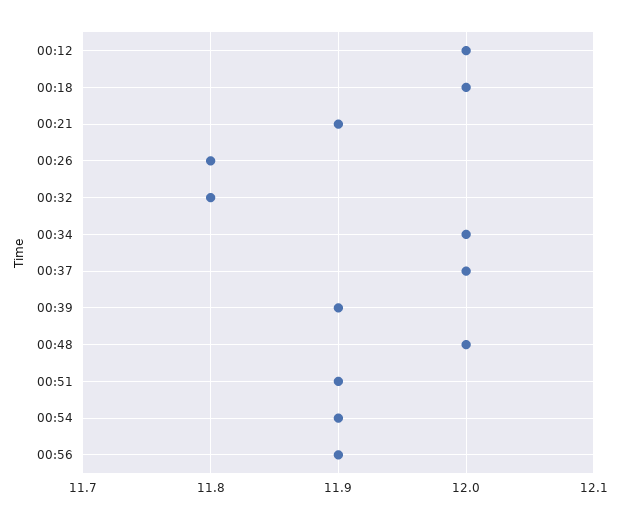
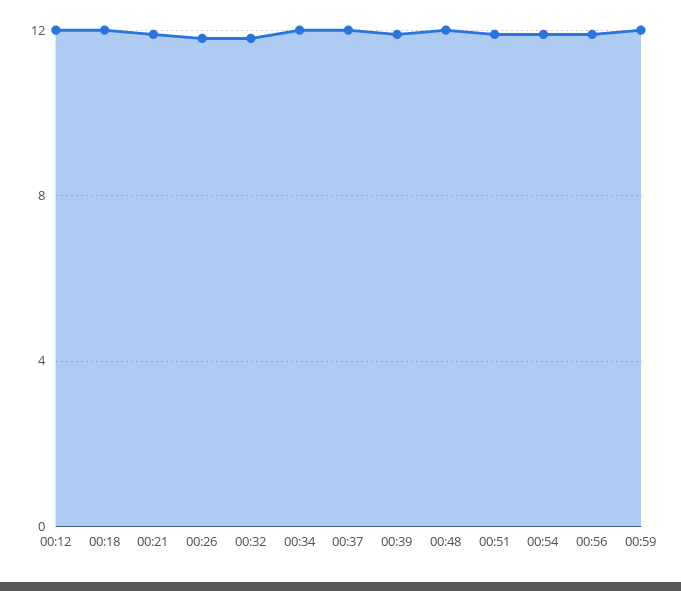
00:59: none -> 12

